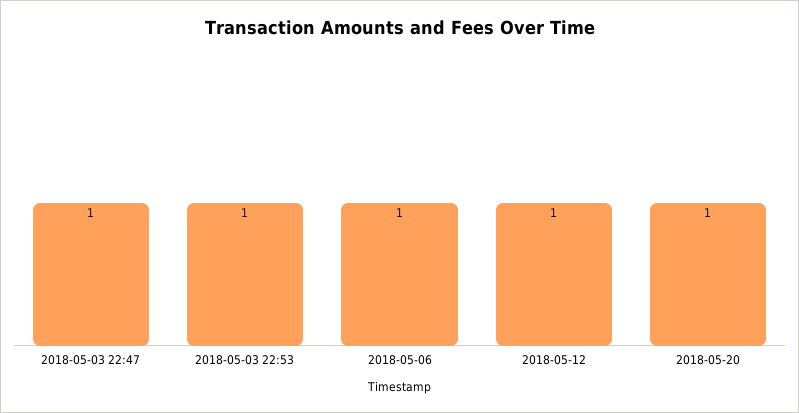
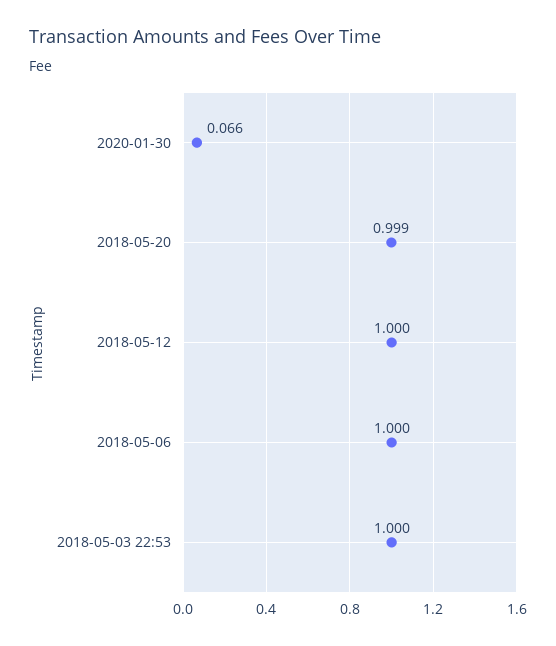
2018-05-03 22:47: 1 -> none
2018-05-20: 1 -> 0.999
2020-01-30: none -> 0.066

